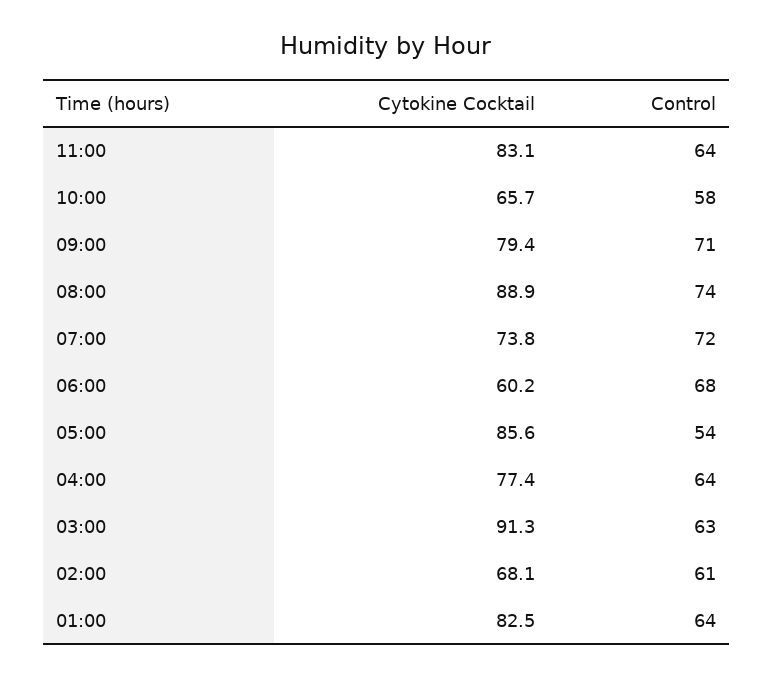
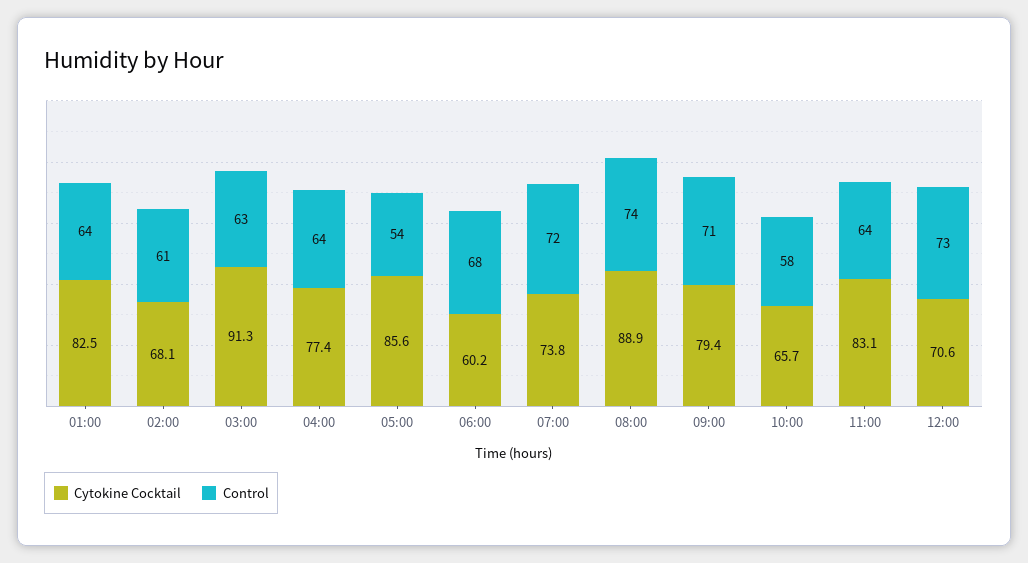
Cytokine Cocktail, 12:00: none -> 70.6
Control, 12:00: none -> 73

